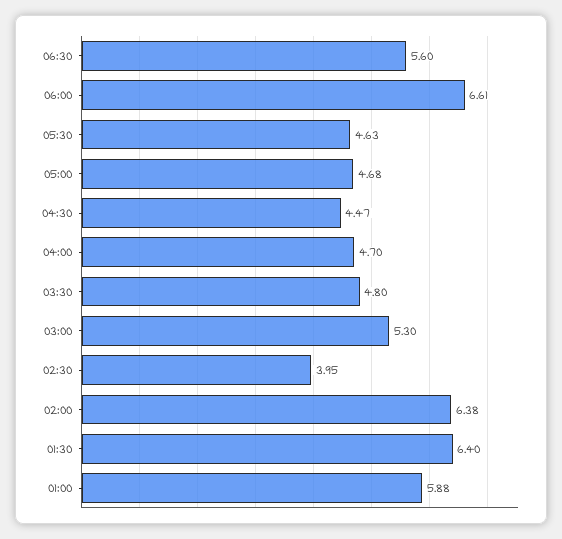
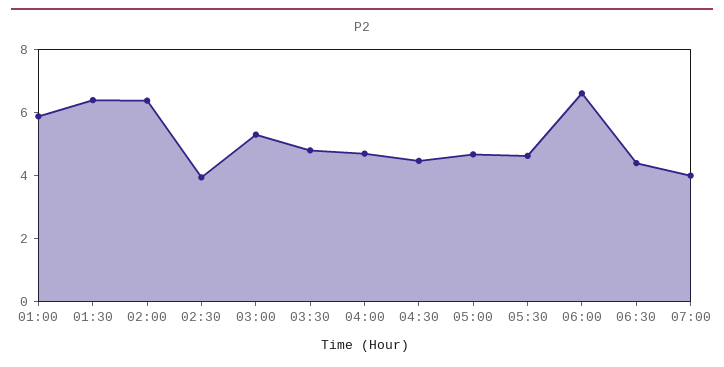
06:30: 5.6 -> 4.5
07:00: none -> 4

